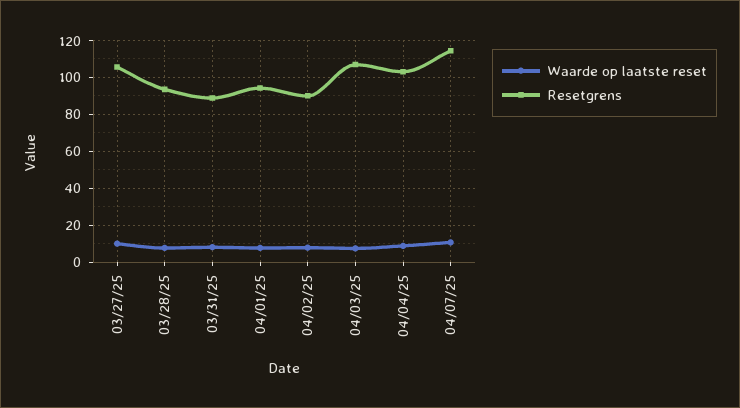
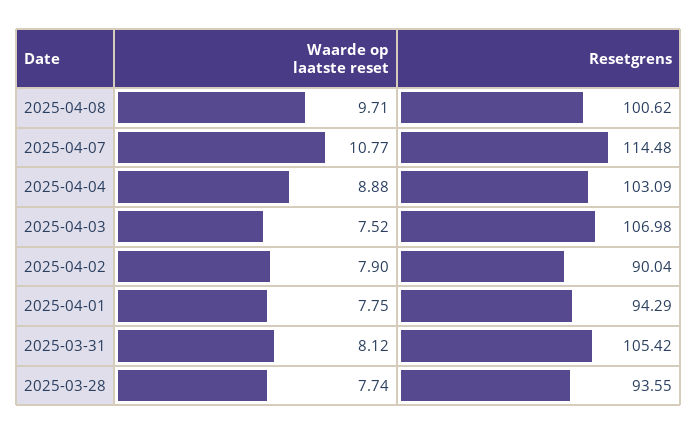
Waarde op laatste reset, 03/27/25: 10 -> none
Resetgrens, 03/27/25: 105 -> none
Resetgrens, 03/31/25: 90 -> 105.42
Waarde op laatste reset, 2025-04-08: none -> 9.71
Resetgrens, 2025-04-08: none -> 100.62

